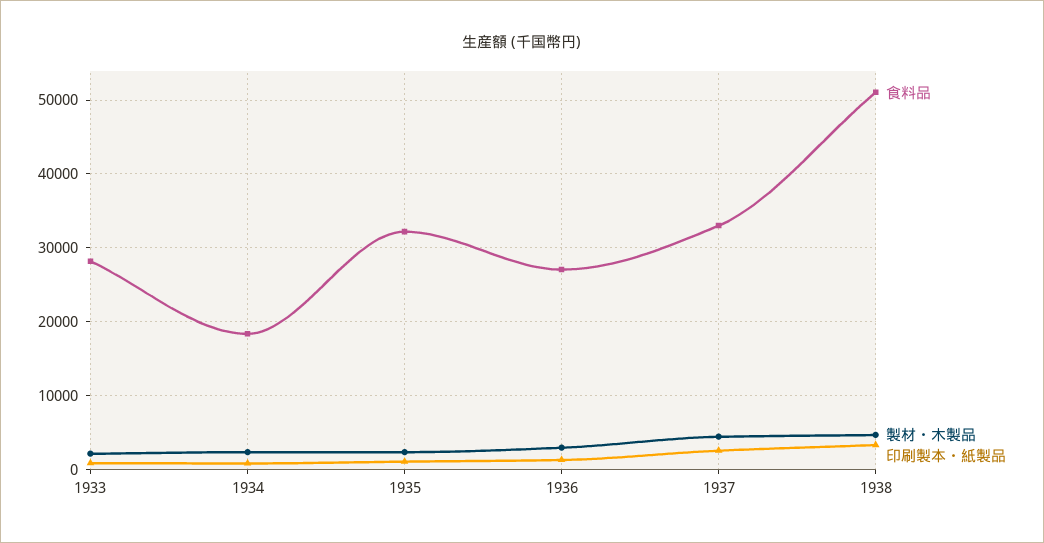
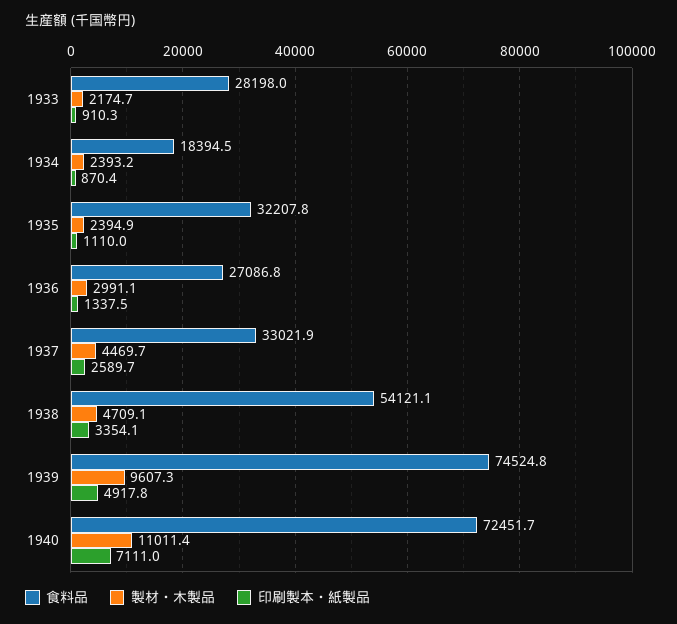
食料品, 1938: 51000 -> 54121.1
食料品, 1939: none -> 74524.8
製材・木製品, 1939: none -> 9607.3
印刷製本・紙製品, 1939: none -> 4917.8
食料品, 1940: none -> 72451.7
製材・木製品, 1940: none -> 11011.4
印刷製本・紙製品, 1940: none -> 7111

